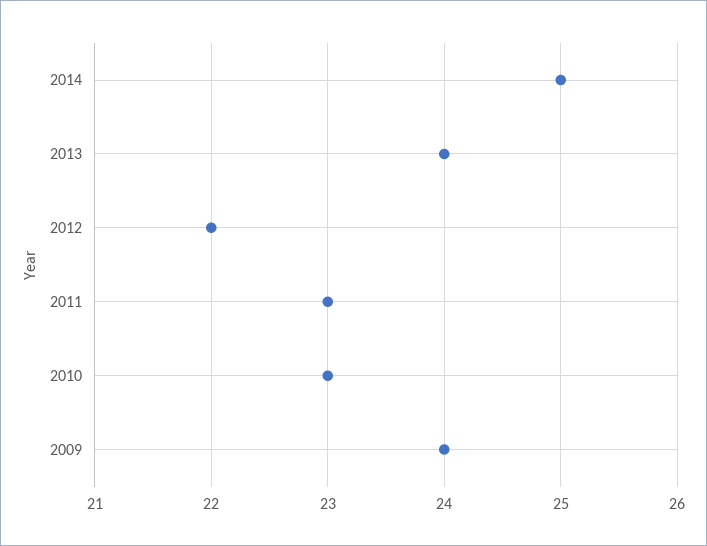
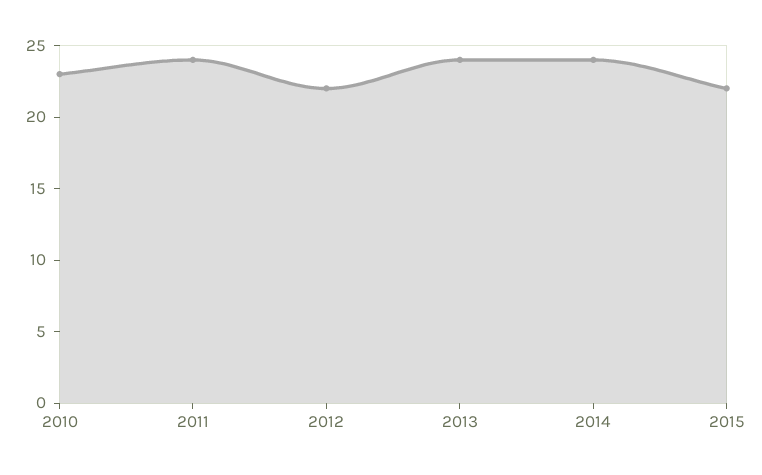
2014: 25 -> 24
2011: 23 -> 24
2009: 24 -> none
2015: none -> 22

